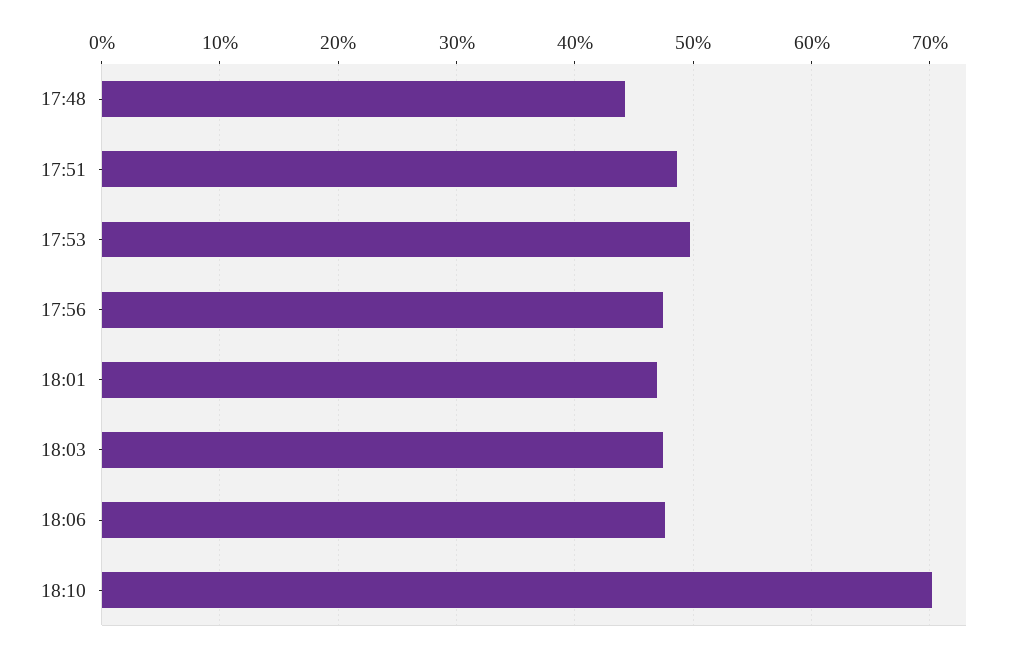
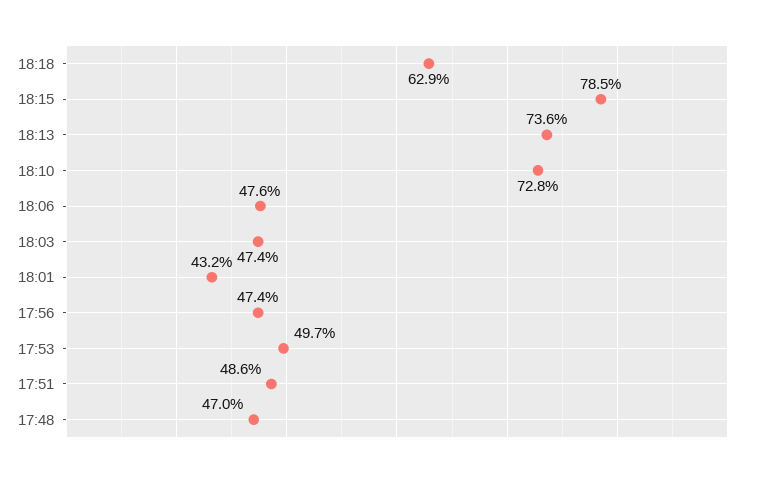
17:48: 44 -> 47
18:01: 47 -> 43.2
18:10: 70 -> 72.8
18:18: none -> 62.9
18:15: none -> 78.5
18:13: none -> 73.6

